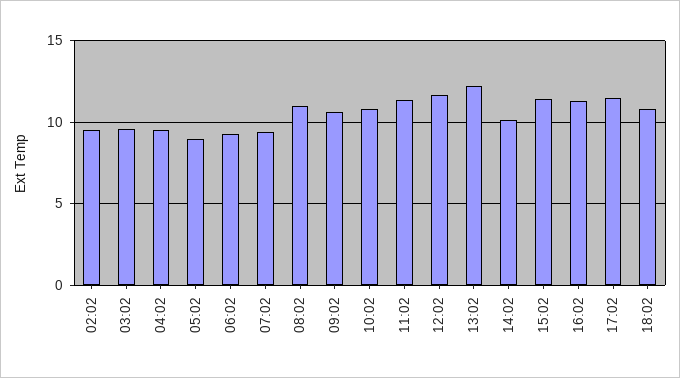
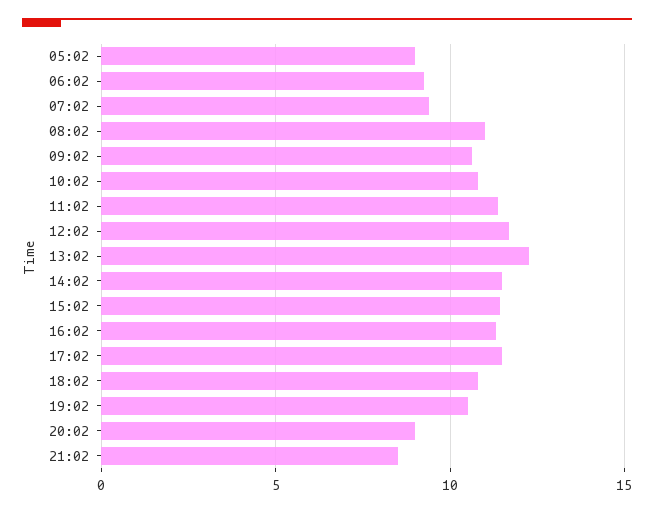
02:02: 9.5 -> none
03:02: 9.5 -> none
04:02: 9.5 -> none
14:02: 10 -> 11.5
19:02: none -> 10.5
20:02: none -> 9
21:02: none -> 8.5

